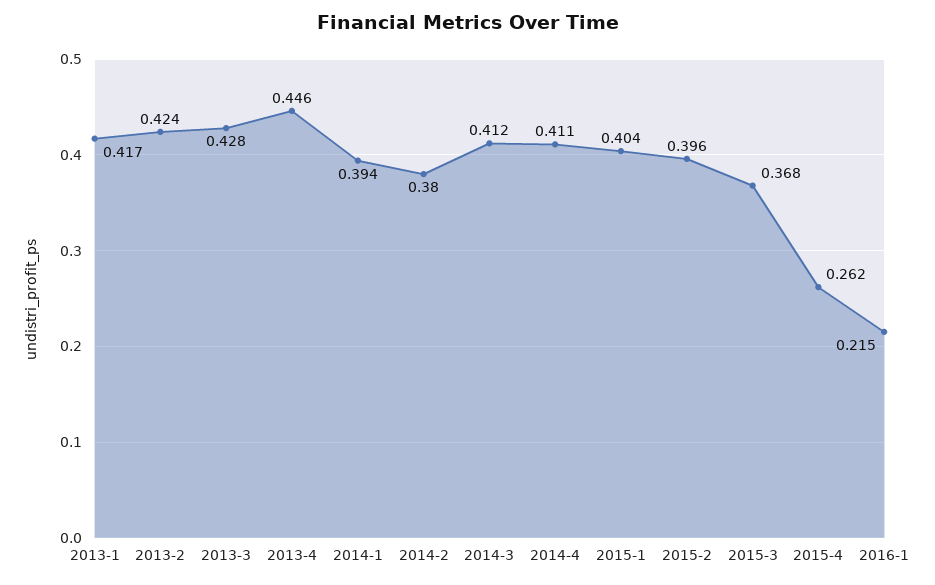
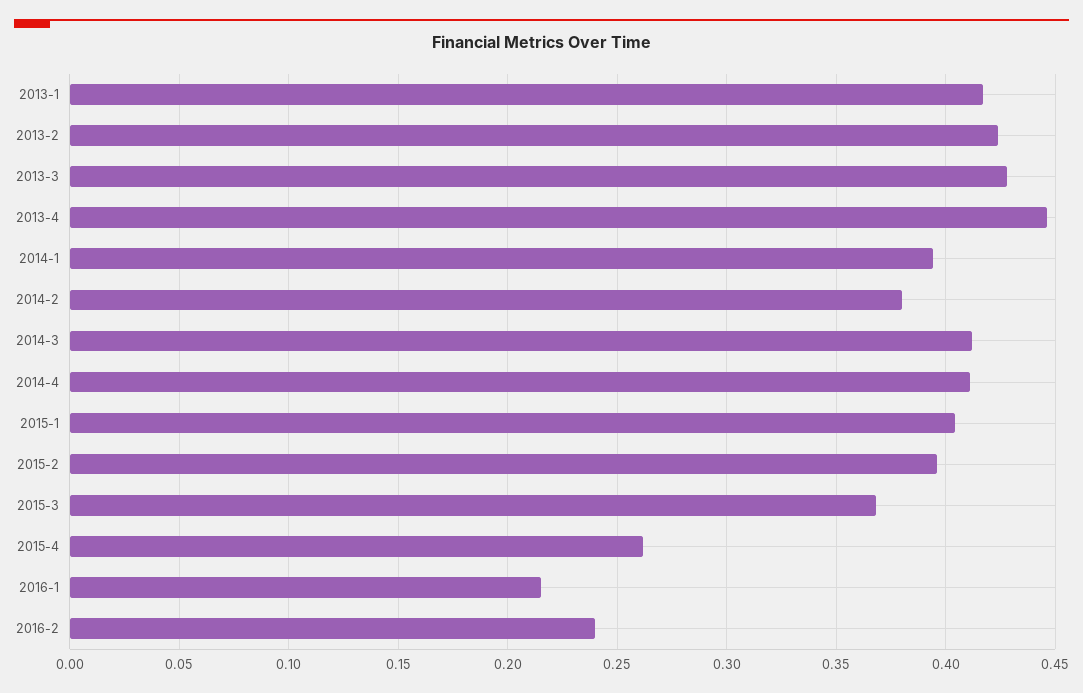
2016-2: none -> 0.24

